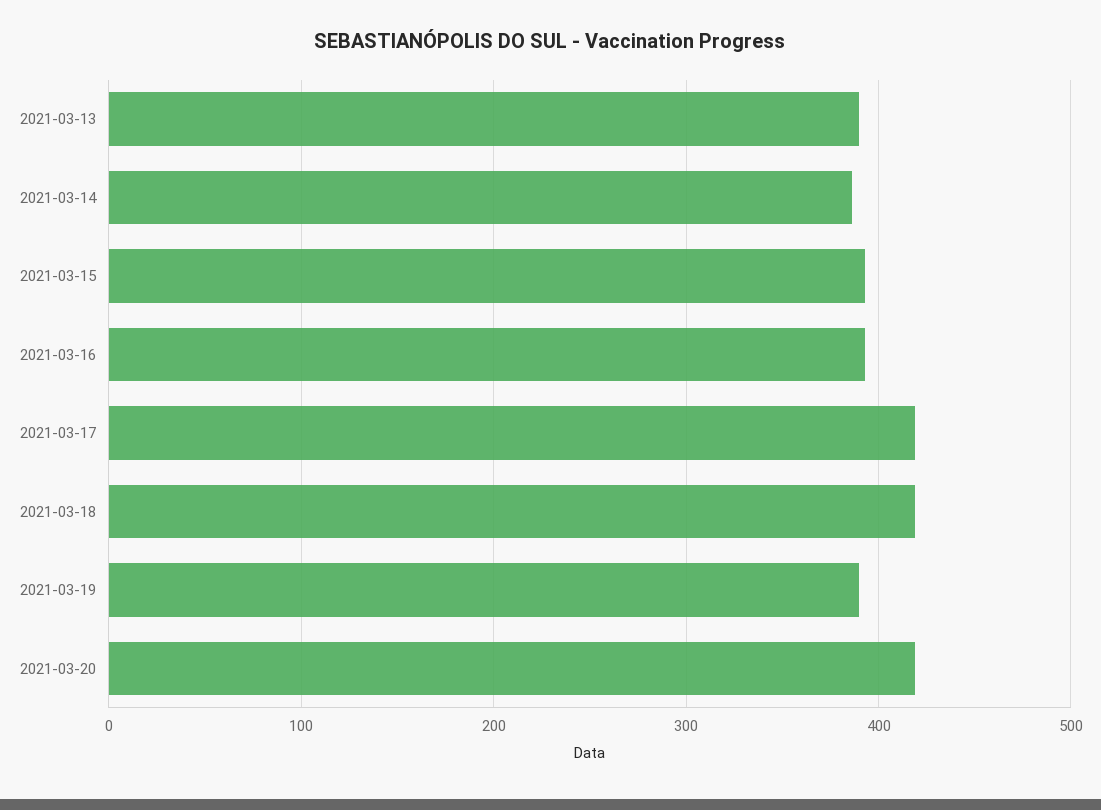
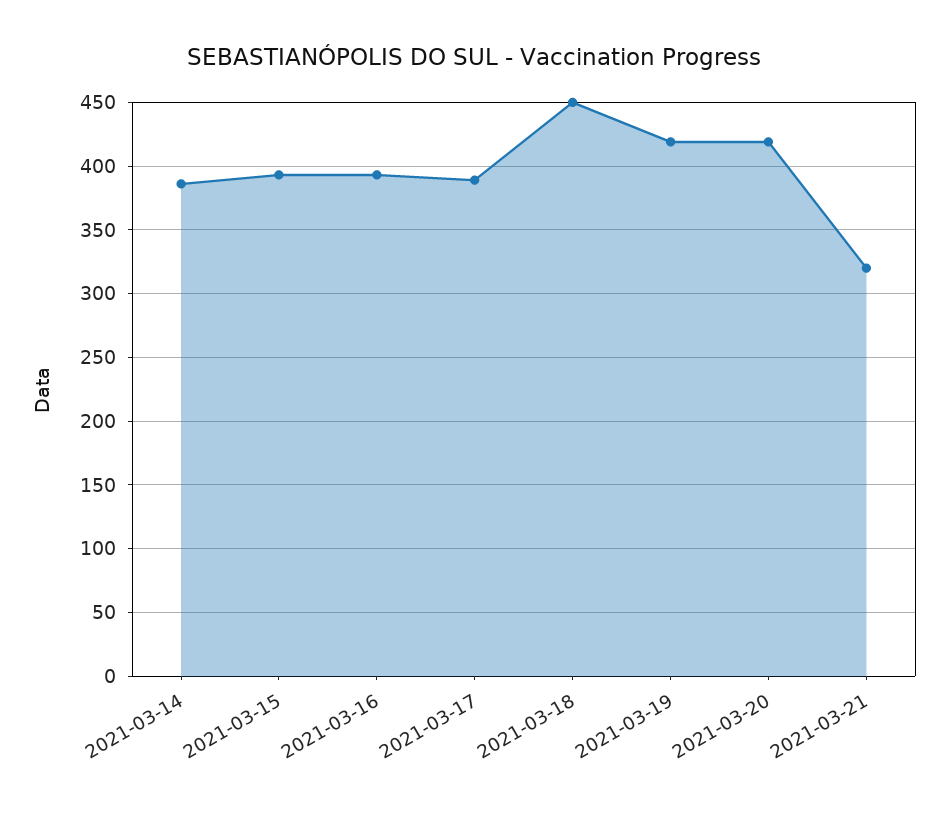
2021-03-13: 390 -> none
2021-03-17: 420 -> 390
2021-03-18: 420 -> 450
2021-03-19: 390 -> 420
2021-03-21: none -> 320

